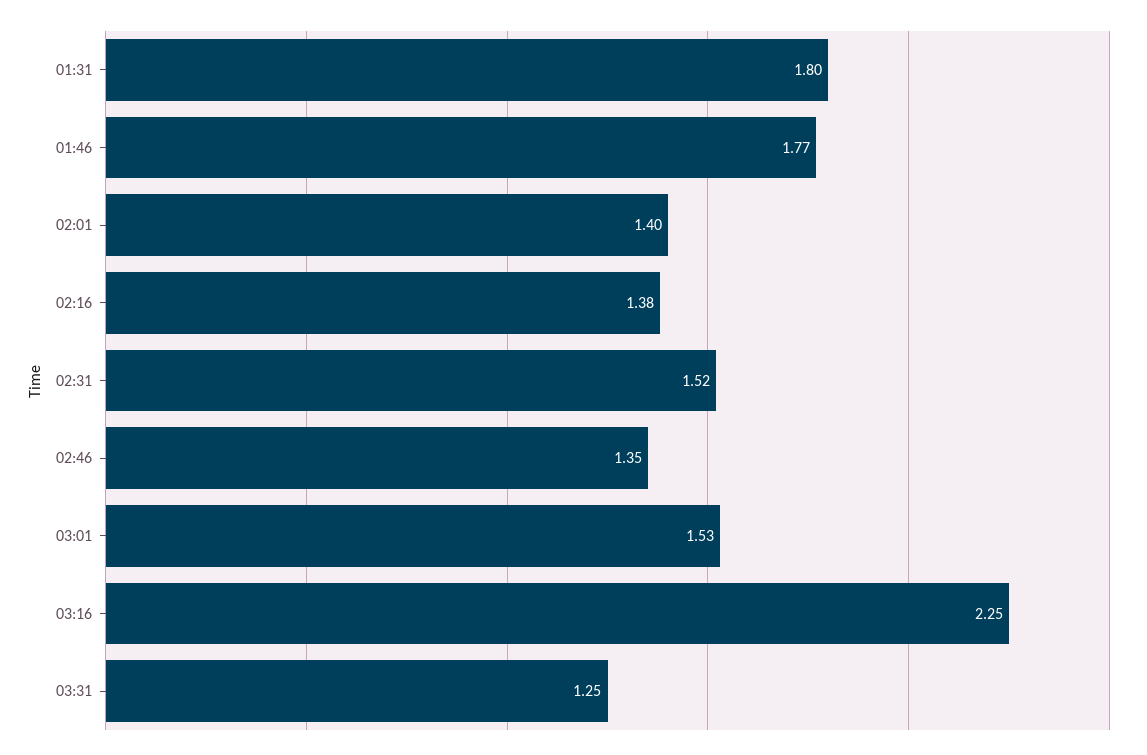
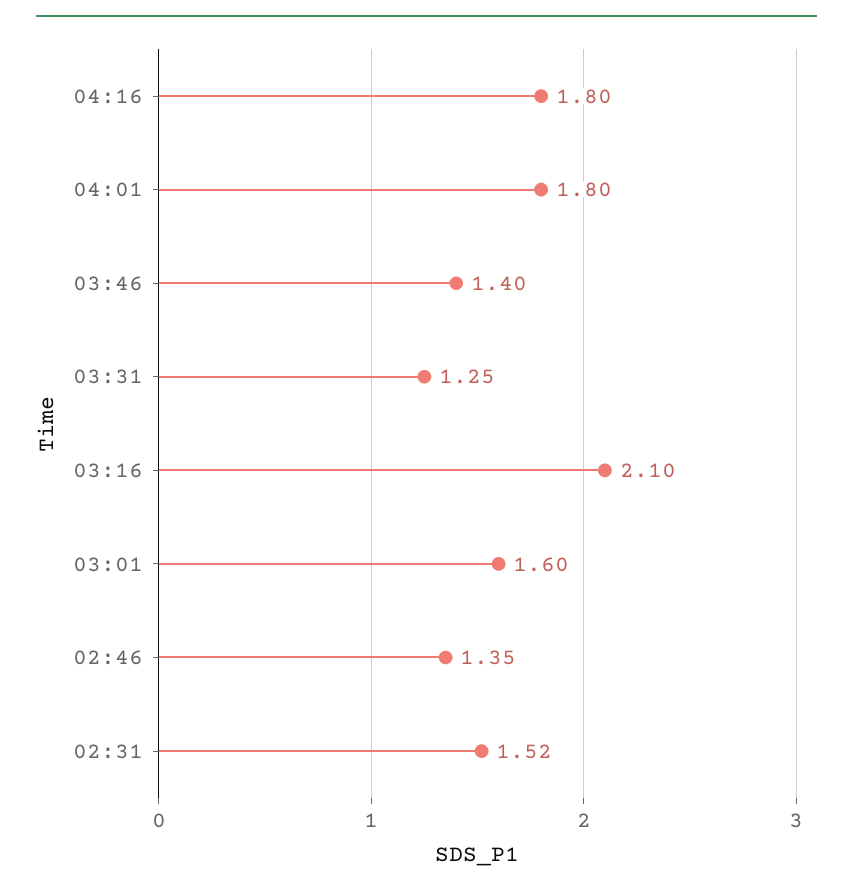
01:31: 1.8 -> none
01:46: 1.77 -> none
02:01: 1.4 -> none
02:16: 1.38 -> none
03:01: 1.53 -> 1.6
03:16: 2.25 -> 2.1
04:16: none -> 1.8
04:01: none -> 1.8
03:46: none -> 1.4

